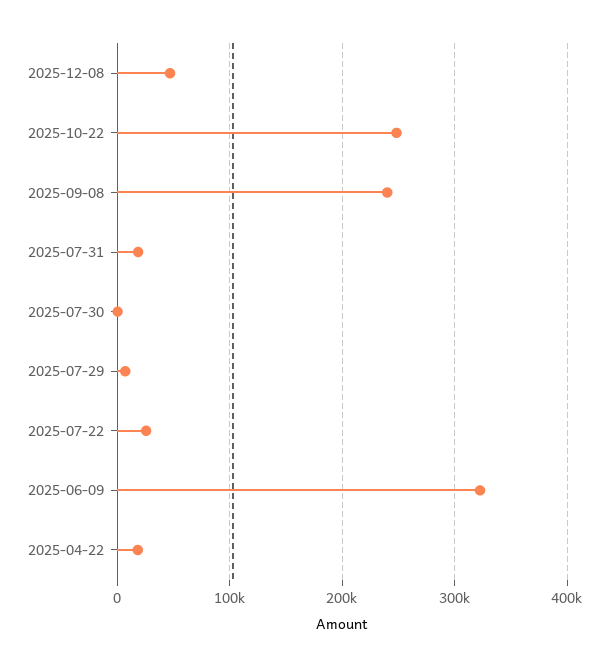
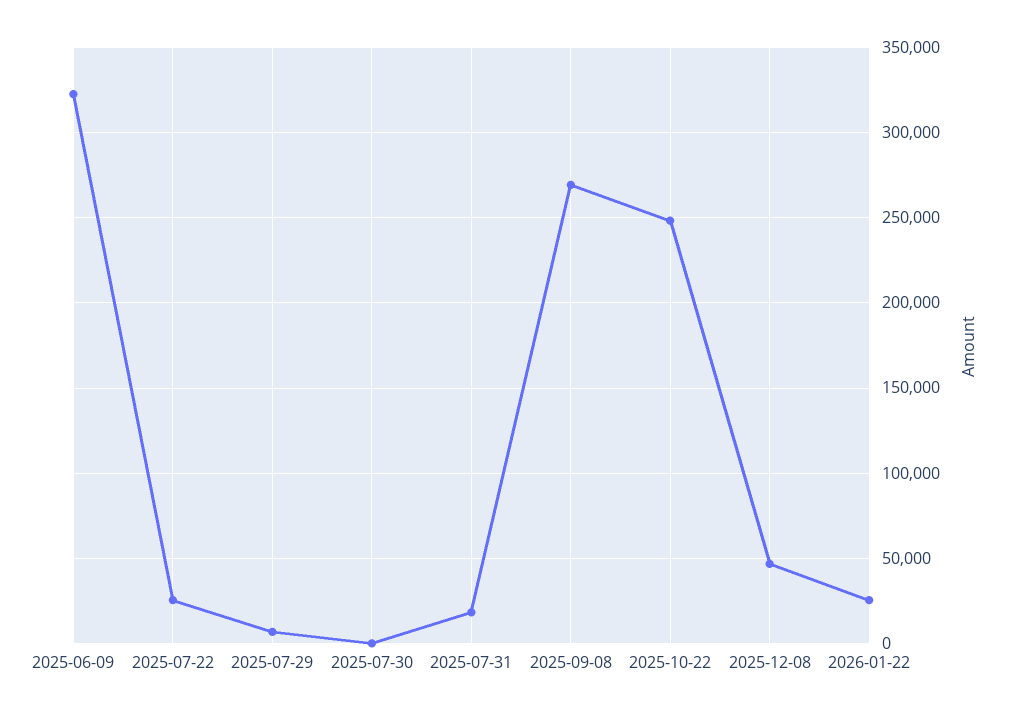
2025-09-08: 240000 -> 270000
2025-04-22: 20000 -> none
2026-01-22: none -> 25000

